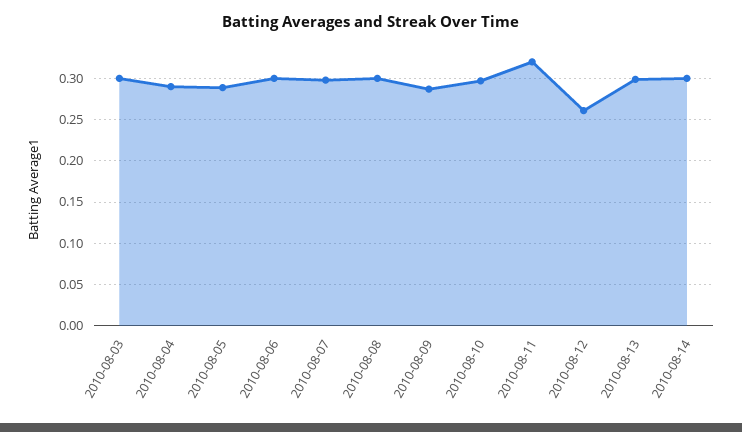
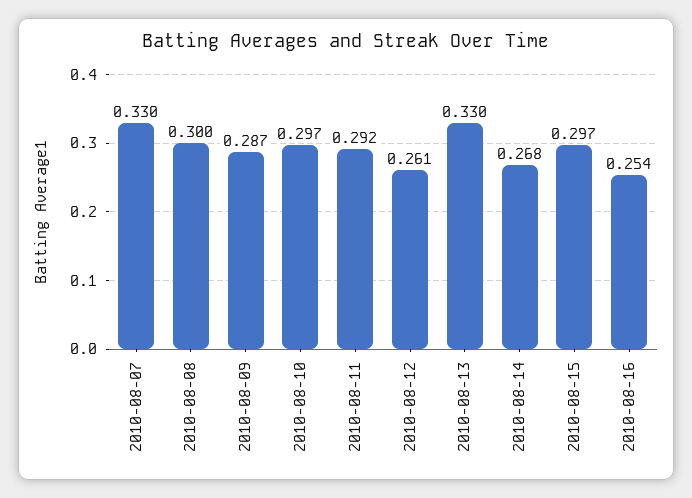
2010-08-03: 0.3 -> none
2010-08-04: 0.29 -> none
2010-08-05: 0.29 -> none
2010-08-06: 0.3 -> none
2010-08-07: 0.3 -> 0.33
2010-08-11: 0.32 -> 0.292
2010-08-13: 0.3 -> 0.33
2010-08-14: 0.3 -> 0.268
2010-08-15: none -> 0.297
2010-08-16: none -> 0.254

